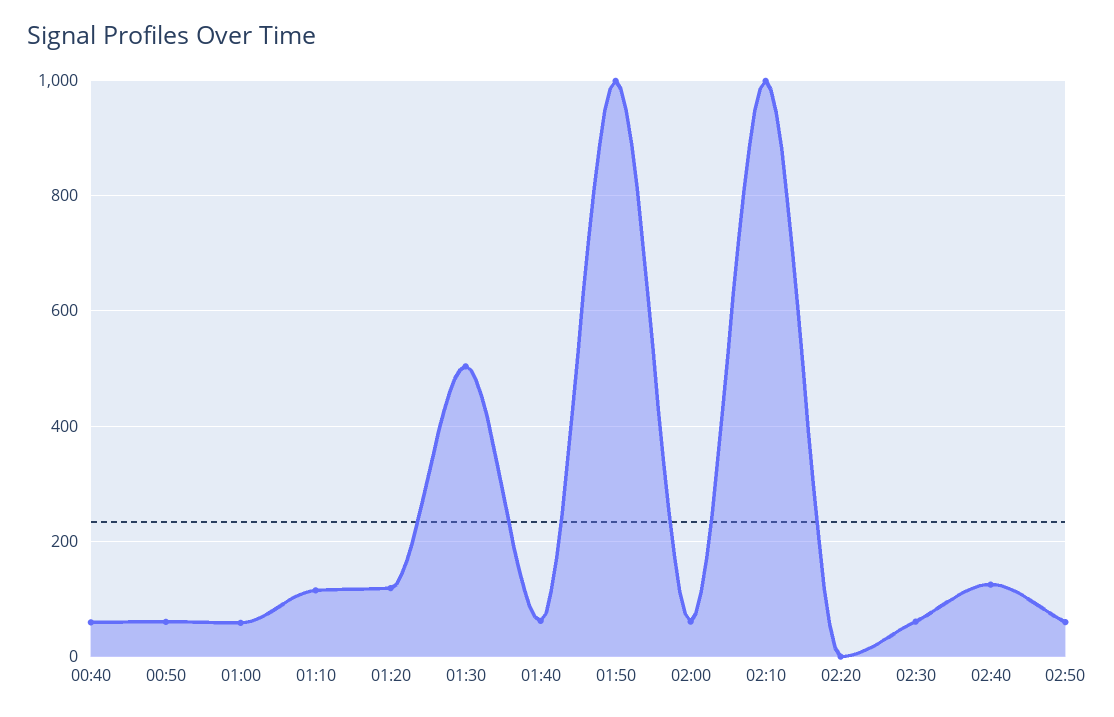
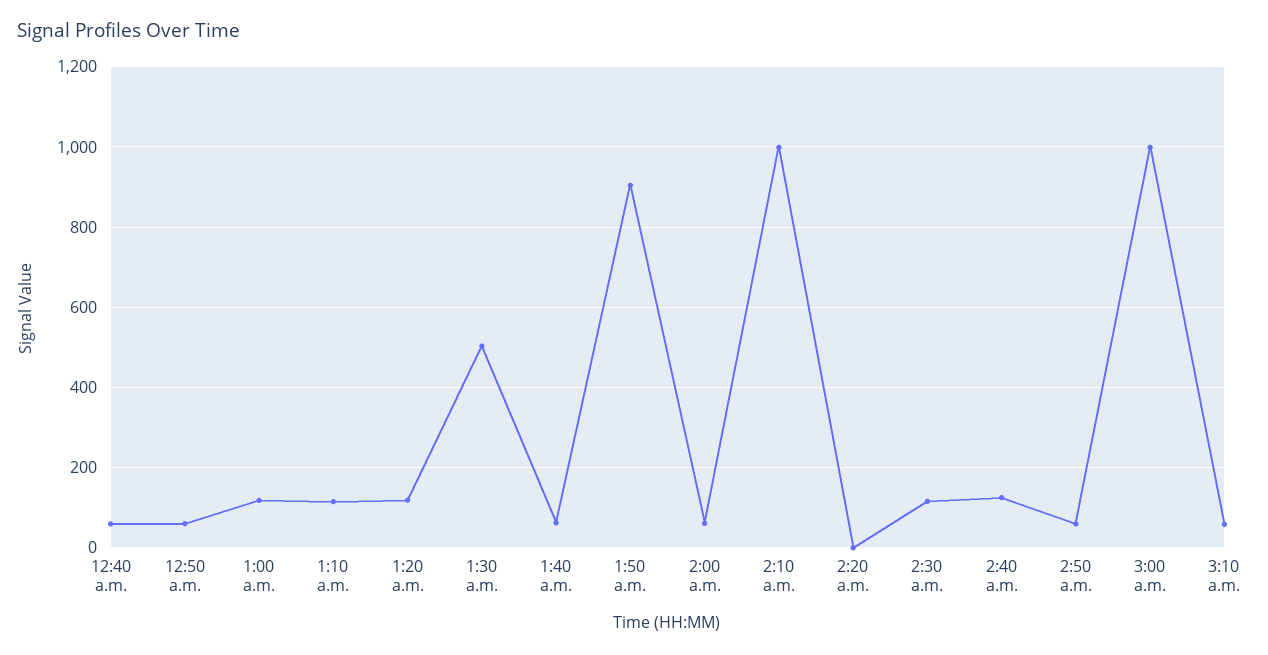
01:00: 60 -> 120
01:50: 1000 -> 900
02:30: 60 -> 120
3:00 a.m.: none -> 1000
3:10 a.m.: none -> 60

